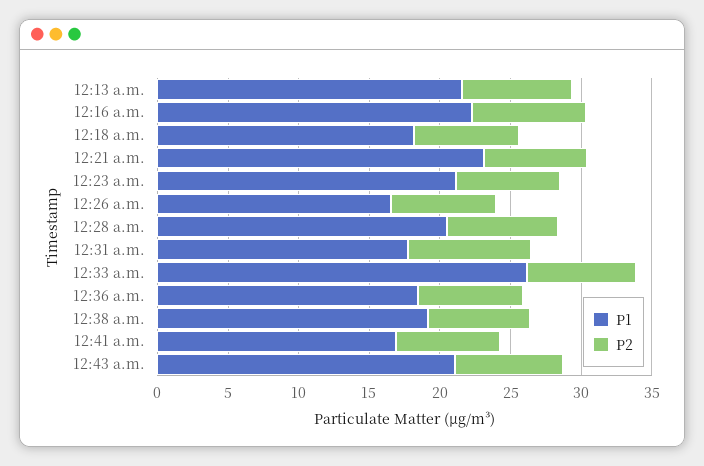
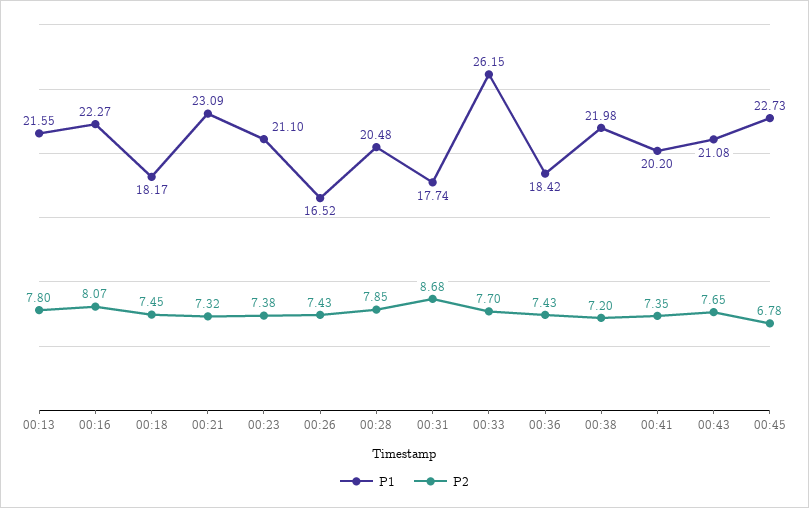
P1, 12:38 a.m.: 19 -> 21.98
P1, 12:41 a.m.: 17 -> 20.2
P1, 00:45: none -> 22.73
P2, 00:45: none -> 6.78

